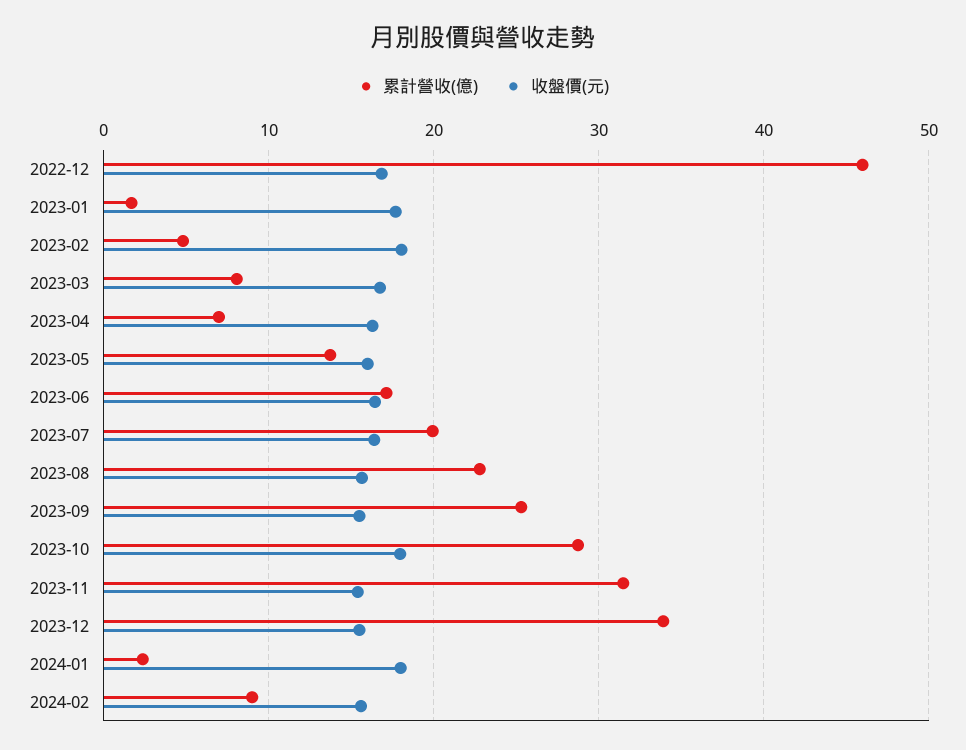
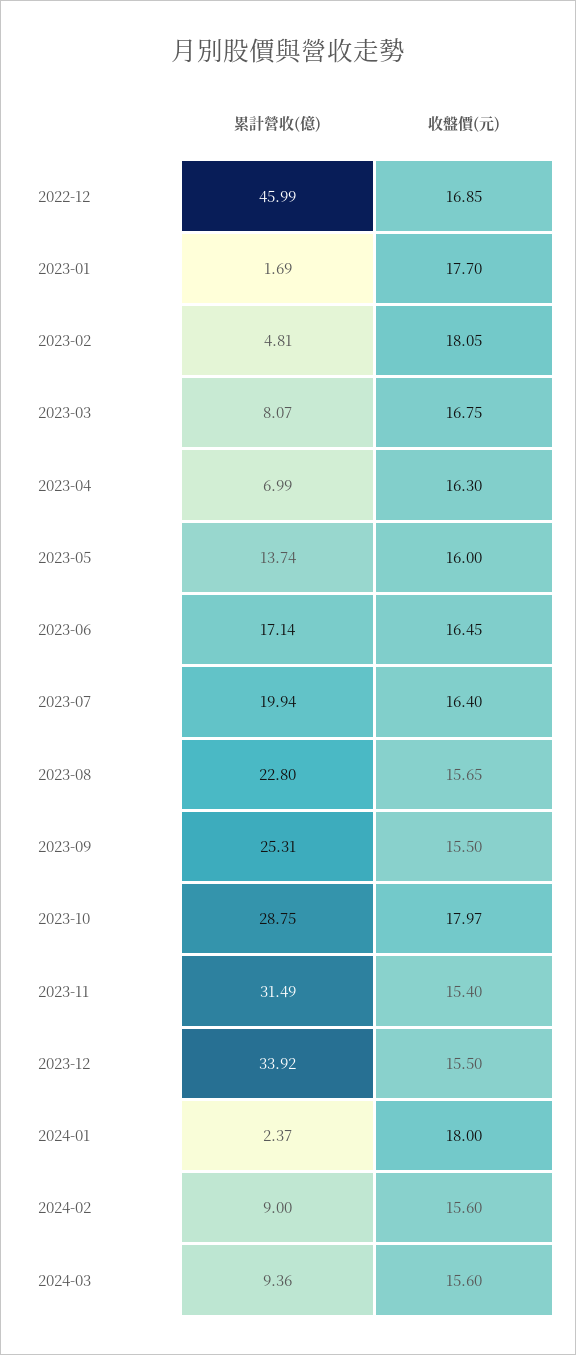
累計營收(億), 2024-03: none -> 9.36
收盤價(元), 2024-03: none -> 15.6

